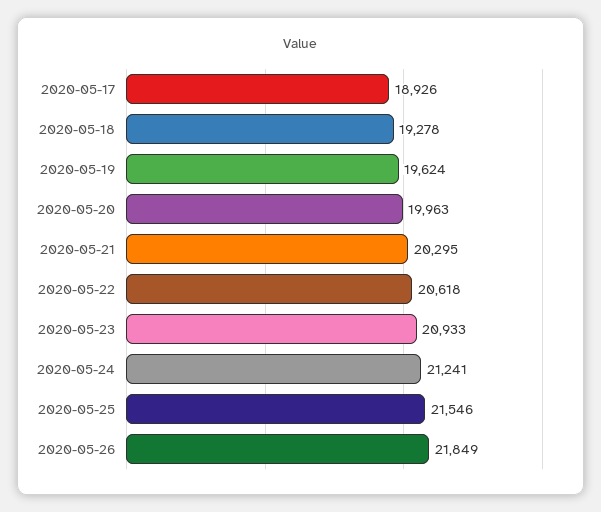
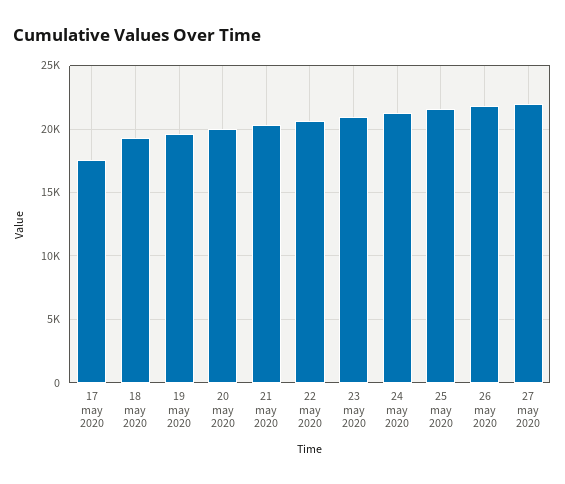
2020-05-17: 18926 -> 17500
27 may 2020: none -> 22000

